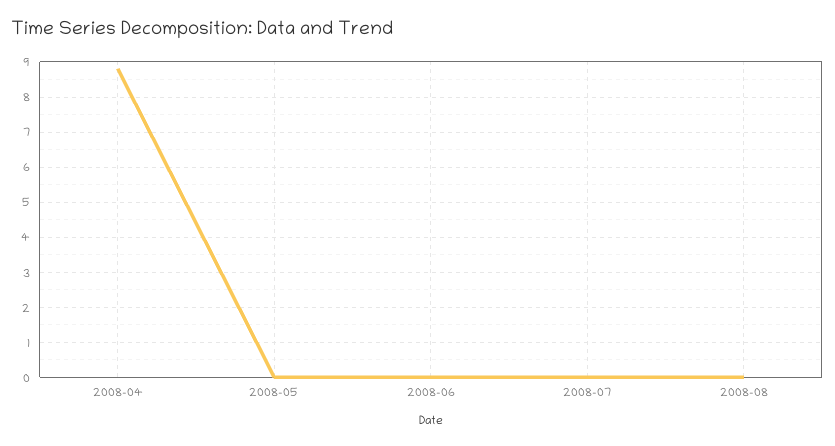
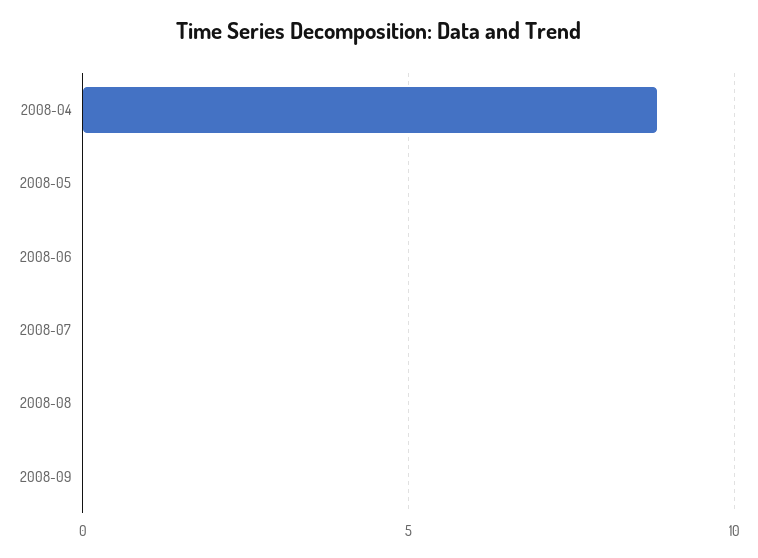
2008-09: none -> 0

